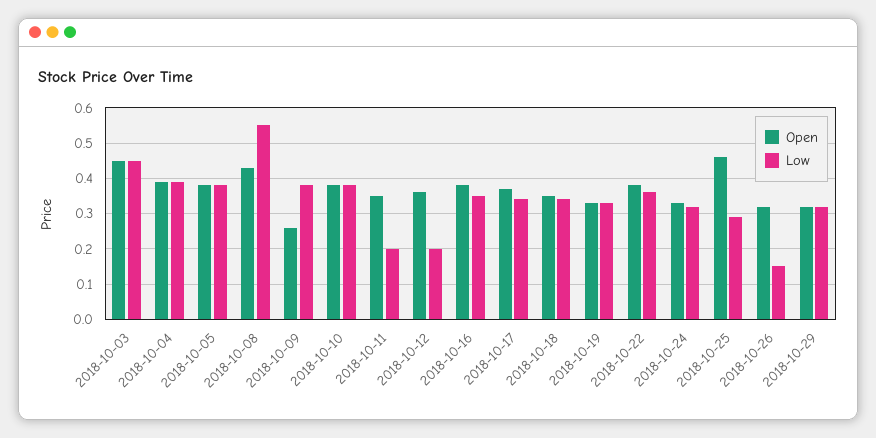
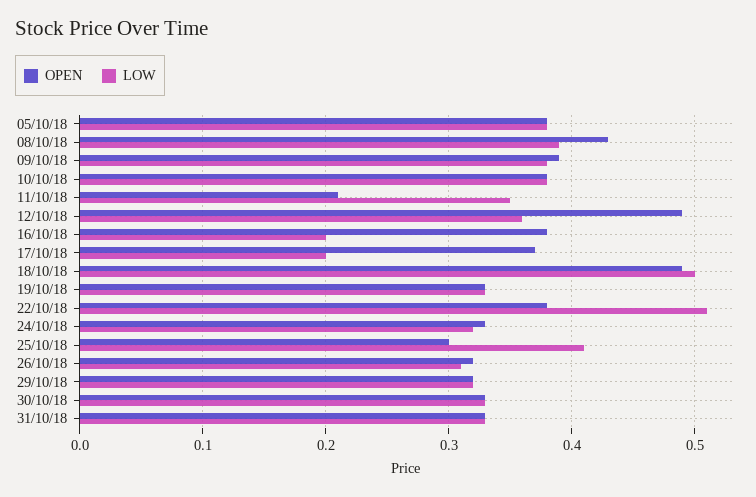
Open, 2018-10-03: 0.45 -> none
Low, 2018-10-03: 0.45 -> none
Open, 2018-10-04: 0.4 -> none
Low, 2018-10-04: 0.4 -> none
Low, 2018-10-08: 0.55 -> 0.39
Open, 2018-10-09: 0.25 -> 0.39
Open, 2018-10-11: 0.35 -> 0.21
Low, 2018-10-11: 0.2 -> 0.35
Open, 2018-10-12: 0.35 -> 0.49
Low, 2018-10-12: 0.2 -> 0.36
Low, 2018-10-16: 0.35 -> 0.2
Low, 2018-10-17: 0.35 -> 0.2
Open, 2018-10-18: 0.35 -> 0.49
Low, 2018-10-18: 0.35 -> 0.5
Low, 2018-10-22: 0.35 -> 0.51
Open, 2018-10-25: 0.45 -> 0.3
Low, 2018-10-25: 0.3 -> 0.41
Low, 2018-10-26: 0.15 -> 0.31
Open, 30/10/18: none -> 0.33
Low, 30/10/18: none -> 0.33
Open, 31/10/18: none -> 0.33
Low, 31/10/18: none -> 0.33

